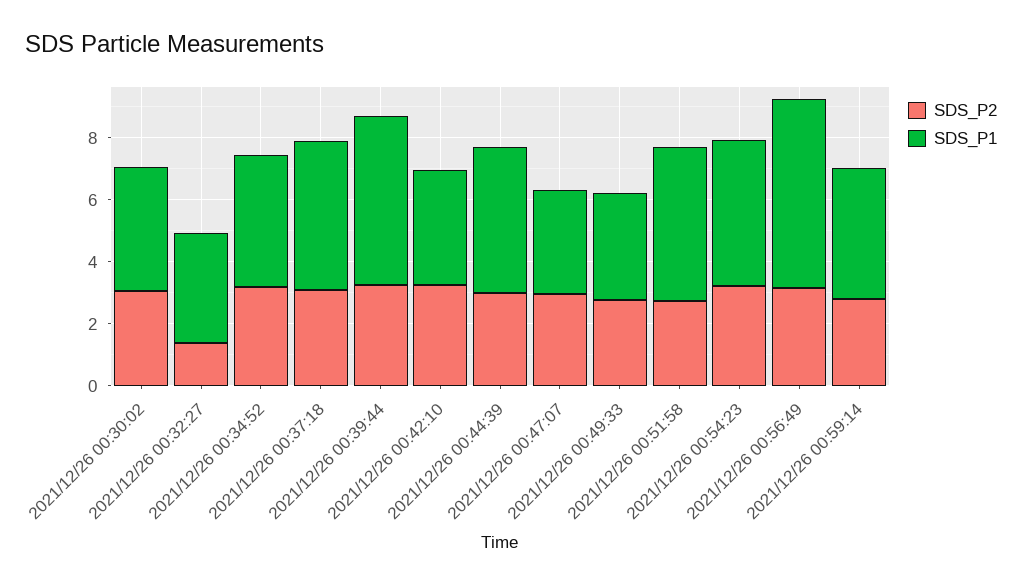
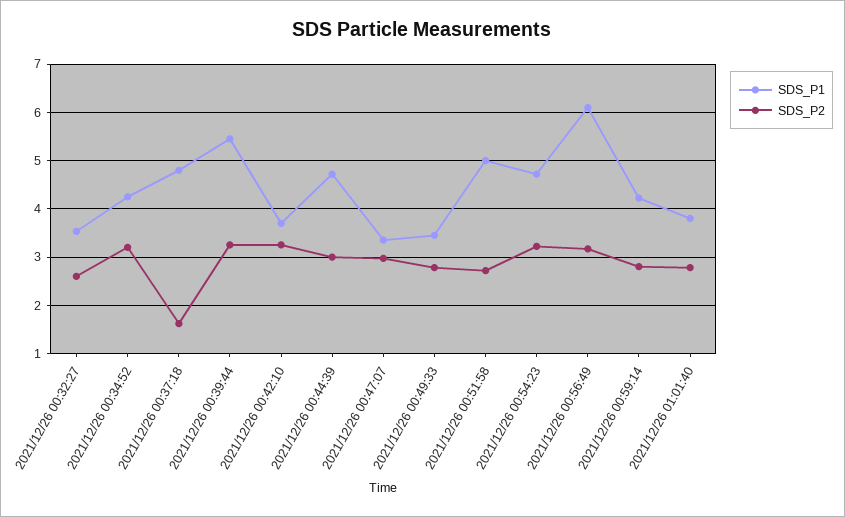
SDS_P2, 2021/12/26 00:30:02: 3 -> none
SDS_P1, 2021/12/26 00:30:02: 4 -> none
SDS_P2, 2021/12/26 00:32:27: 1.5 -> 2.6
SDS_P2, 2021/12/26 00:37:18: 3 -> 1.6
SDS_P1, 2021/12/26 01:01:40: none -> 3.8
SDS_P2, 2021/12/26 01:01:40: none -> 2.8

